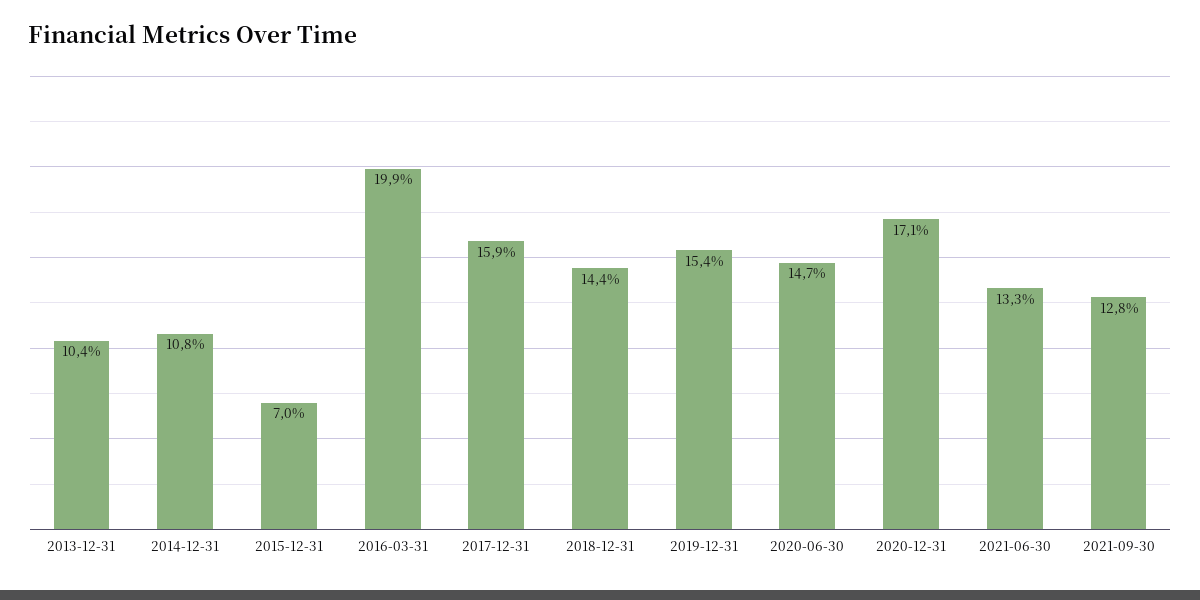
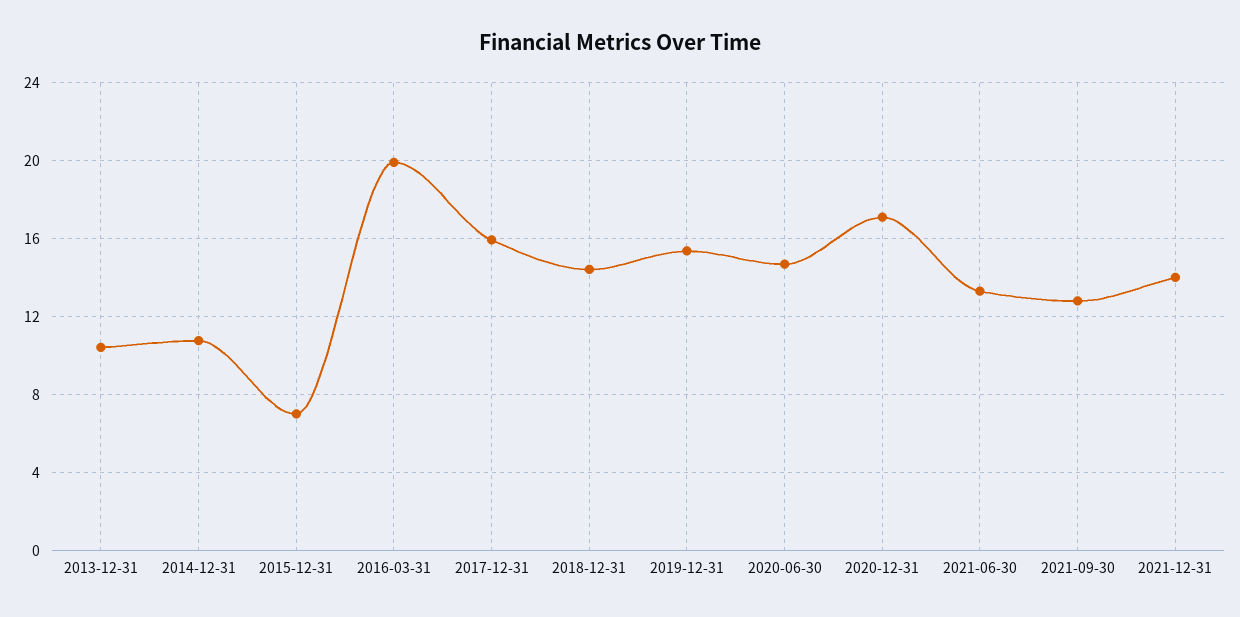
2021-12-31: none -> 14

